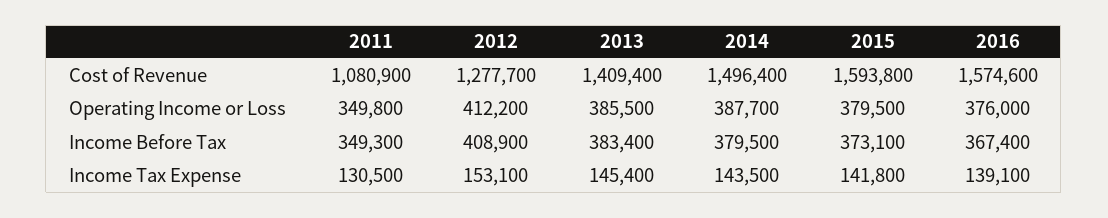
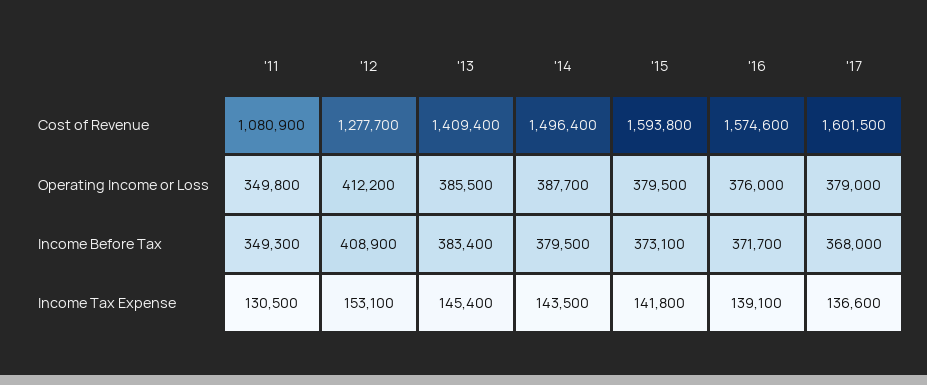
2016, Income Before Tax: 367400 -> 371700
'17, Cost of Revenue: none -> 1601500
'17, Operating Income or Loss: none -> 379000
'17, Income Before Tax: none -> 368000
'17, Income Tax Expense: none -> 136600

